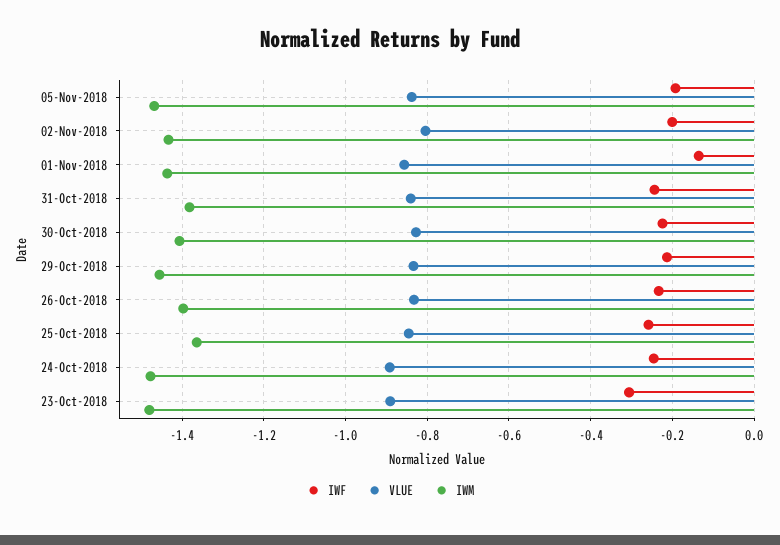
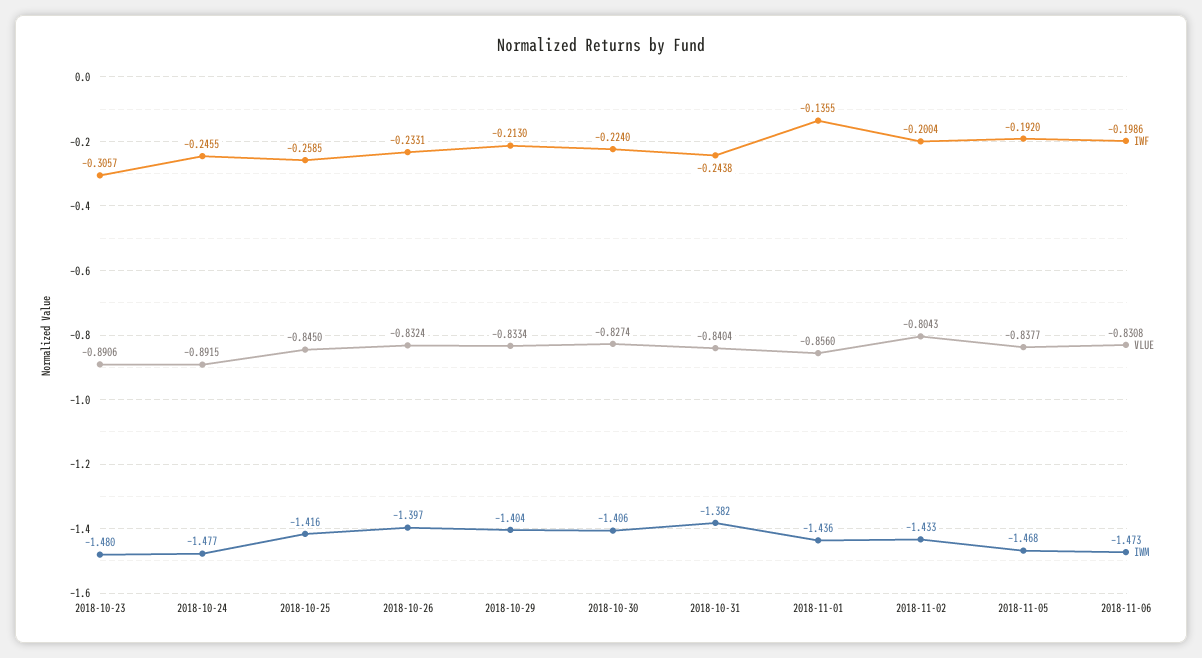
IWM, 29-Oct-2018: -1.46 -> -1.404
IWM, 25-Oct-2018: -1.36 -> -1.416
IWF, 2018-11-06: none -> -0.1986
VLUE, 2018-11-06: none -> -0.8308
IWM, 2018-11-06: none -> -1.473

